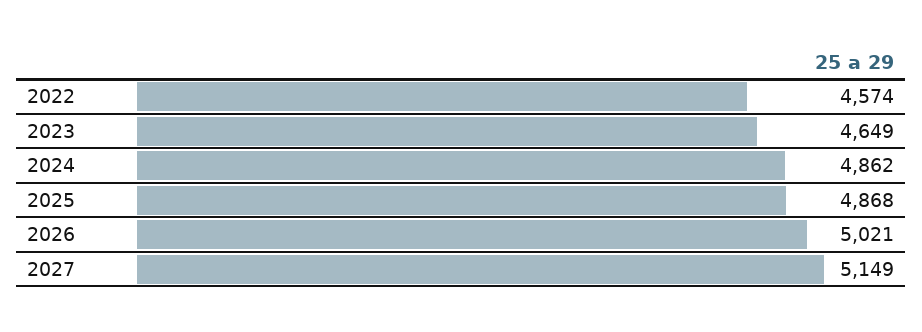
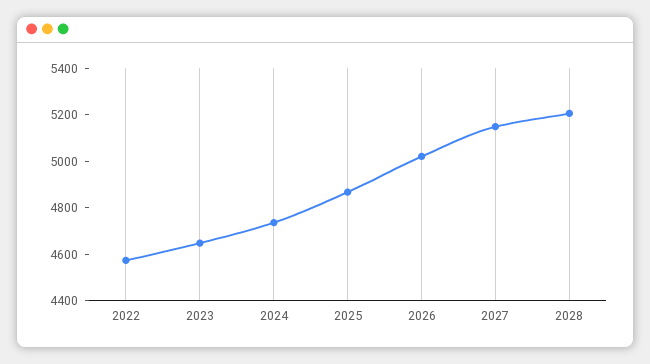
2024: 4862 -> 4750
2028: none -> 5200

